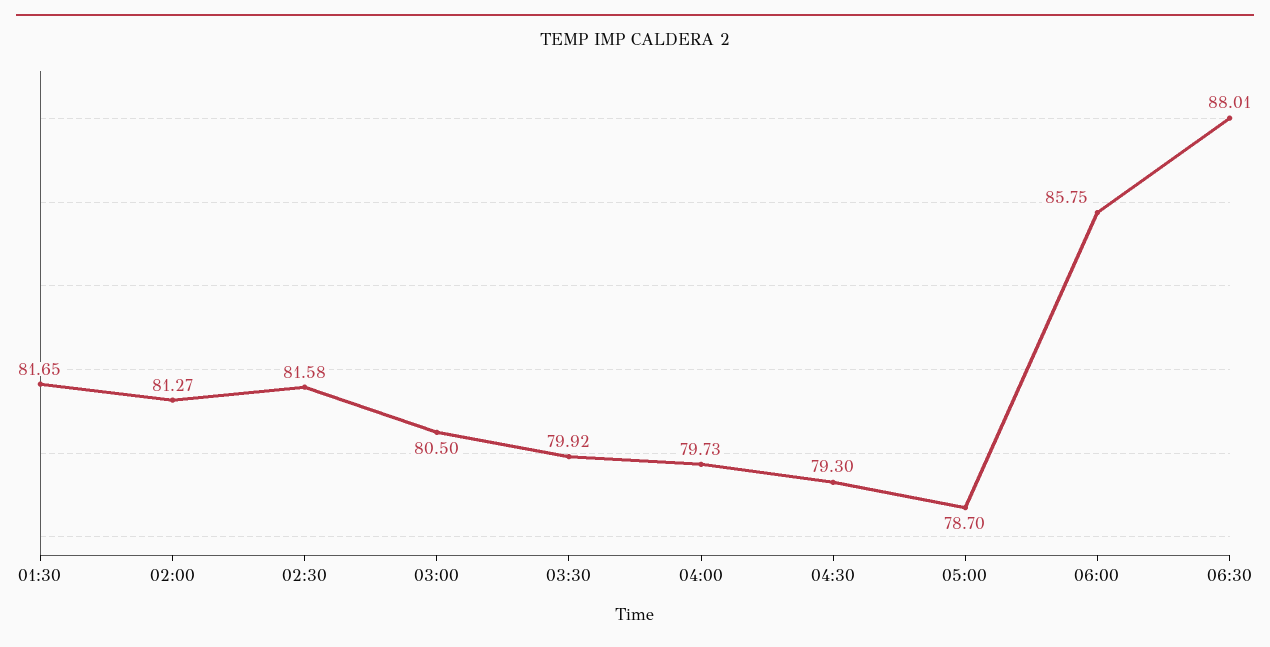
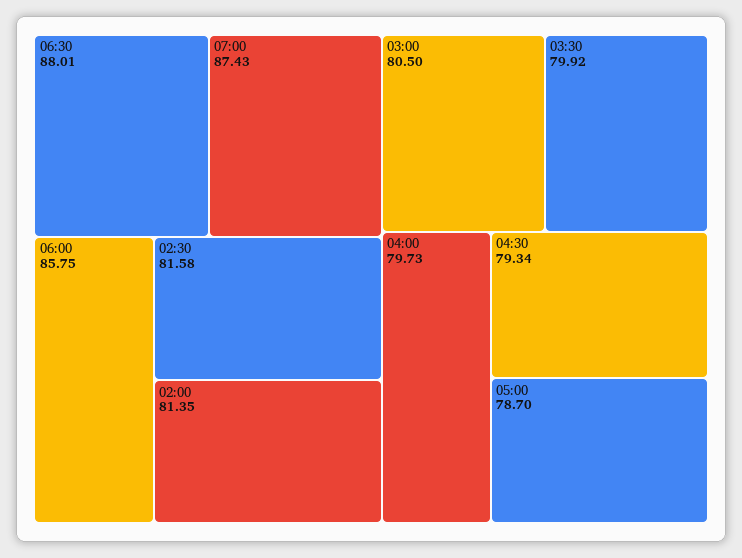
01:30: 81.65 -> none
02:00: 81.27 -> 81.35
04:30: 79.3 -> 79.34
07:00: none -> 87.43

